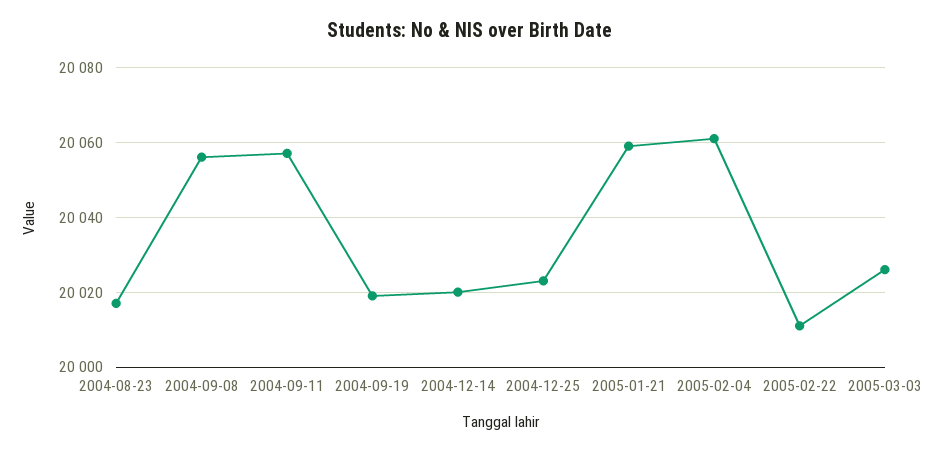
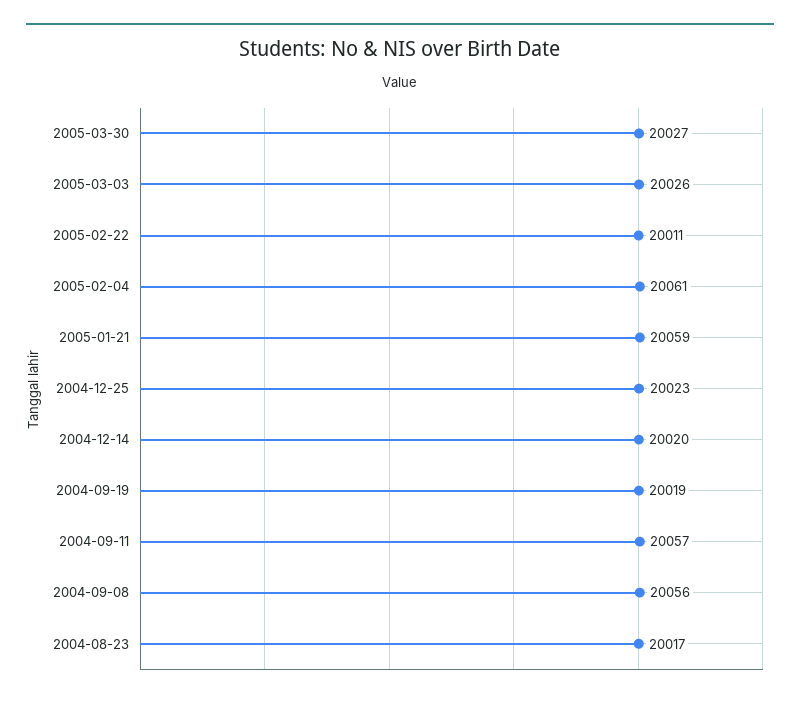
2005-03-30: none -> 20027

